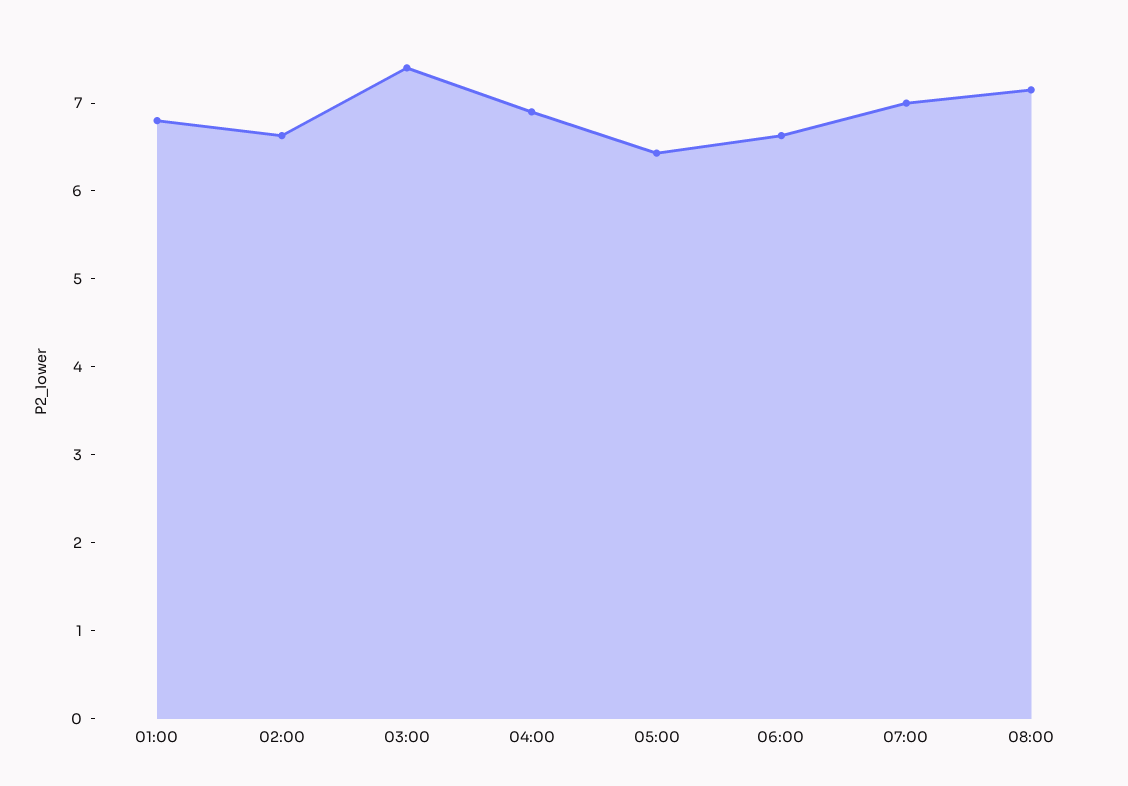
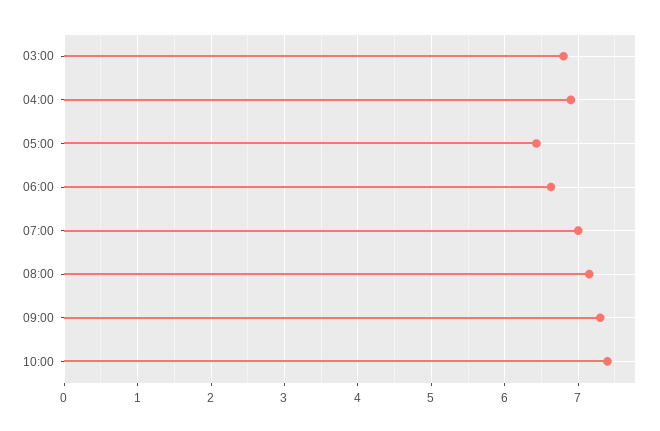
01:00: 6.8 -> none
02:00: 6.6 -> none
03:00: 7.4 -> 6.8
09:00: none -> 7.3
10:00: none -> 7.4

